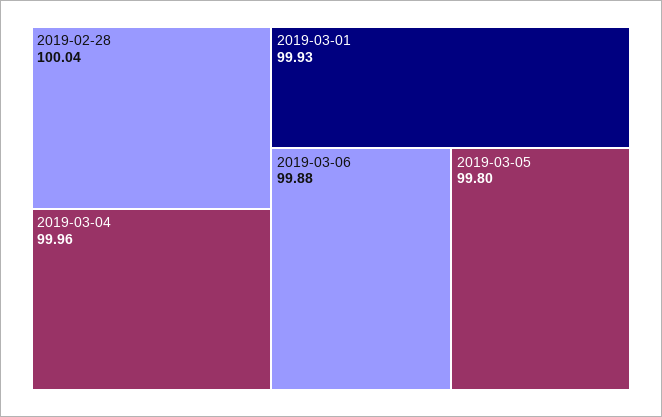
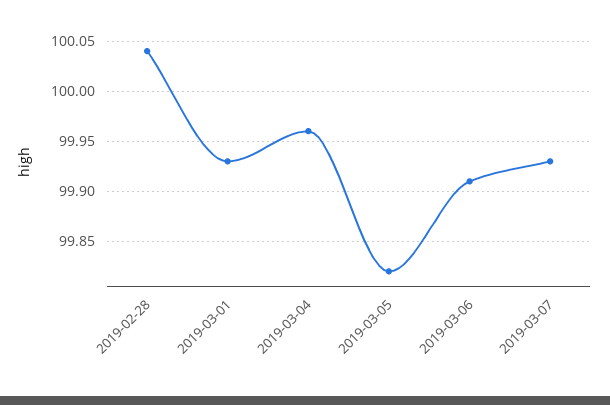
2019-03-06: 99.88 -> 99.91
2019-03-05: 99.8 -> 99.82
2019-03-07: none -> 99.93

